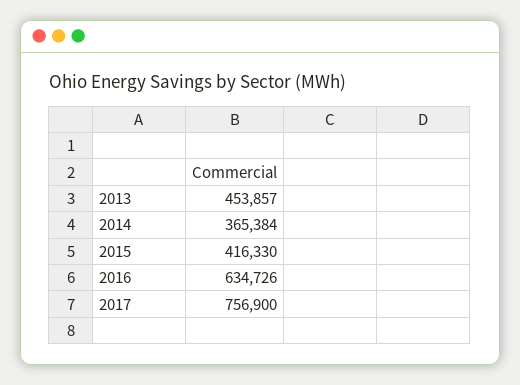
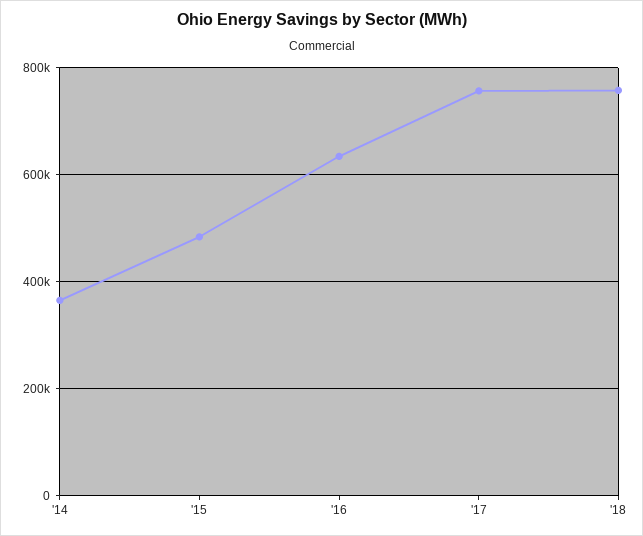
2013: 453857 -> none
2015: 416330 -> 480000
'18: none -> 760000

